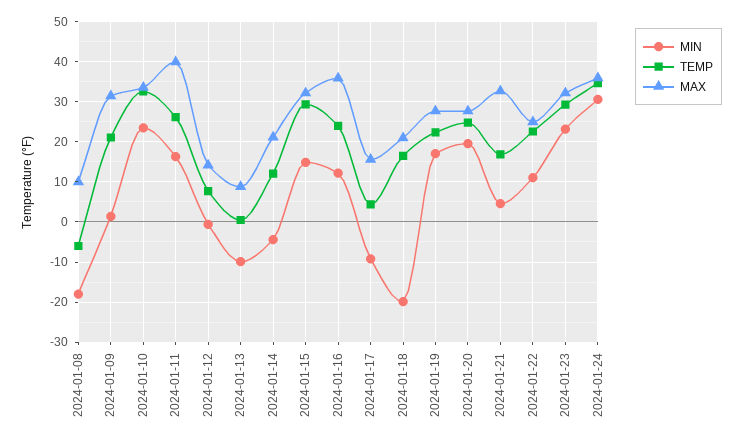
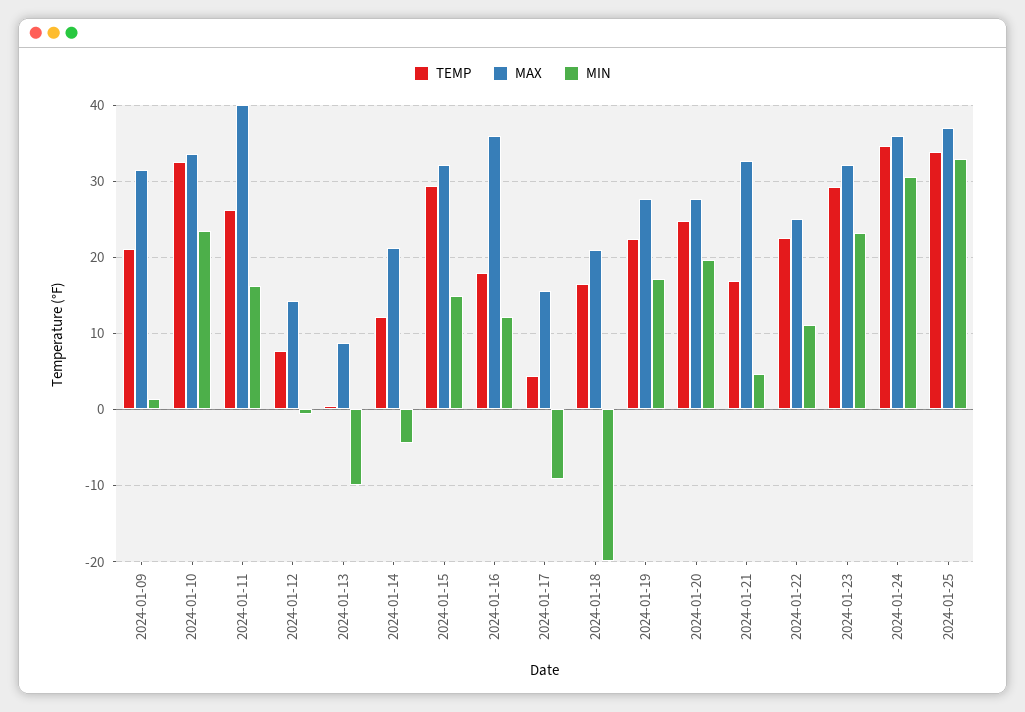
MIN, 2024-01-08: -18 -> none
TEMP, 2024-01-08: -6 -> none
MAX, 2024-01-08: 10 -> none
TEMP, 2024-01-16: 24 -> 18
TEMP, 2024-01-25: none -> 34
MAX, 2024-01-25: none -> 37
MIN, 2024-01-25: none -> 33

